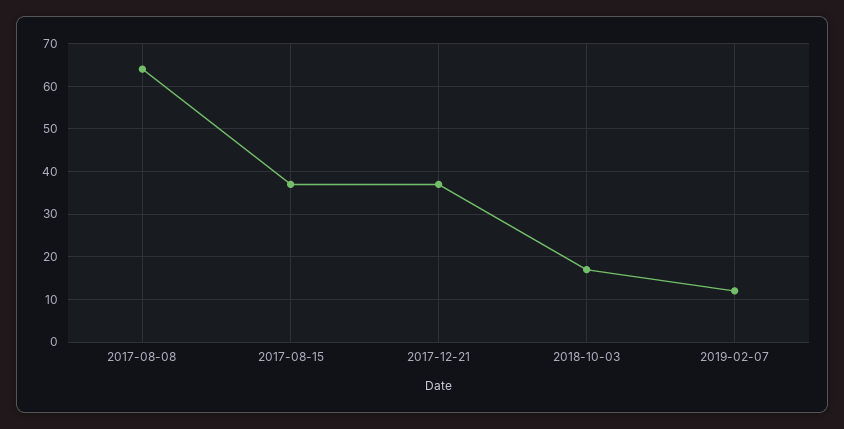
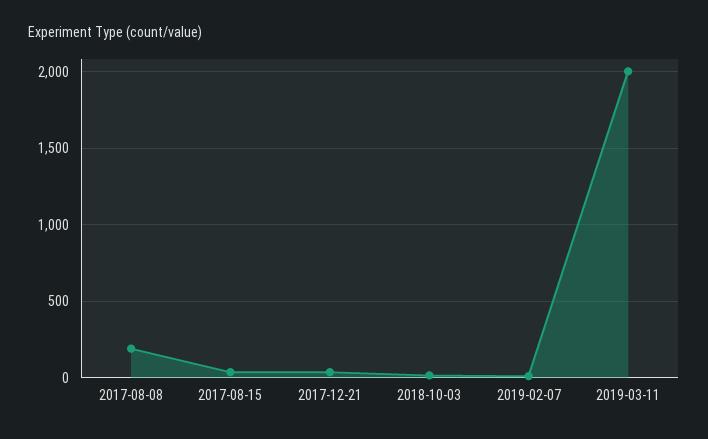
2017-08-08: 65 -> 200
2019-03-11: none -> 2000

